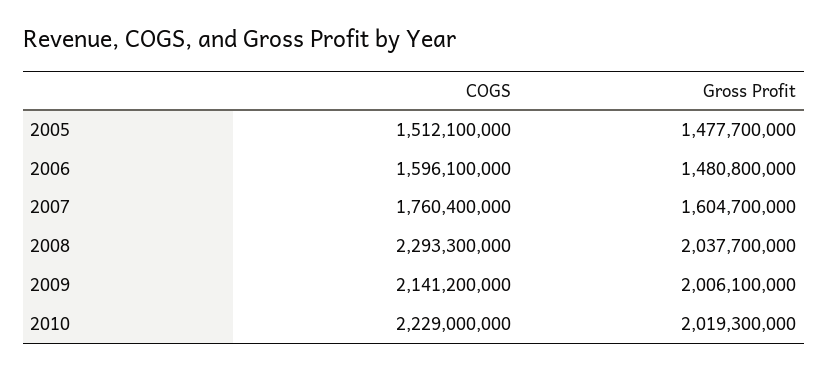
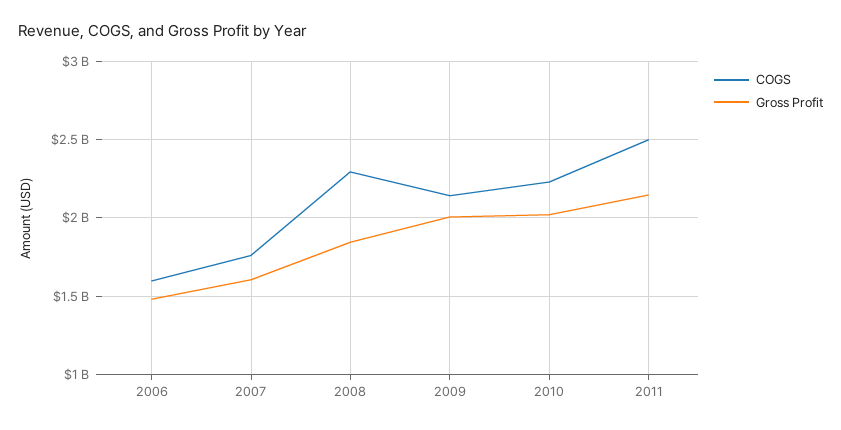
COGS, 2005: 1512100000 -> none
Gross Profit, 2005: 1477700000 -> none
Gross Profit, 2008: 2037700000 -> 1850000000
COGS, 2011: none -> 2500000000
Gross Profit, 2011: none -> 2150000000

